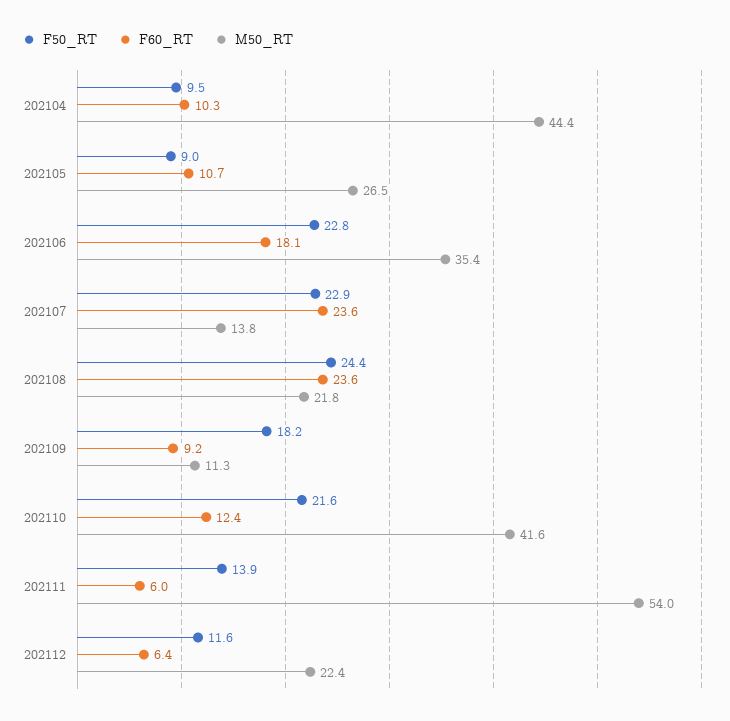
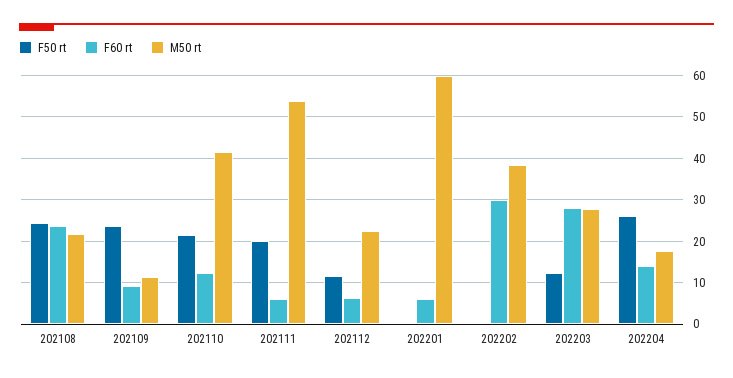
F50_RT, 202104: 9.5 -> none
F60_RT, 202104: 10.3 -> none
M50_RT, 202104: 44.4 -> none
F50_RT, 202105: 9 -> none
F60_RT, 202105: 10.7 -> none
M50_RT, 202105: 26.5 -> none
F50_RT, 202106: 22.8 -> none
F60_RT, 202106: 18.1 -> none
M50_RT, 202106: 35.4 -> none
F50_RT, 202107: 22.9 -> none
F60_RT, 202107: 23.6 -> none
M50_RT, 202107: 13.8 -> none
F50_RT, 202109: 18.2 -> 24
F50_RT, 202111: 13.9 -> 20
F50_RT, 202201: none -> 0
F60_RT, 202201: none -> 6
M50_RT, 202201: none -> 60
F50_RT, 202202: none -> 0
F60_RT, 202202: none -> 30
M50_RT, 202202: none -> 38
F50_RT, 202203: none -> 12
F60_RT, 202203: none -> 28
M50_RT, 202203: none -> 28
F50_RT, 202204: none -> 26
F60_RT, 202204: none -> 14
M50_RT, 202204: none -> 18

